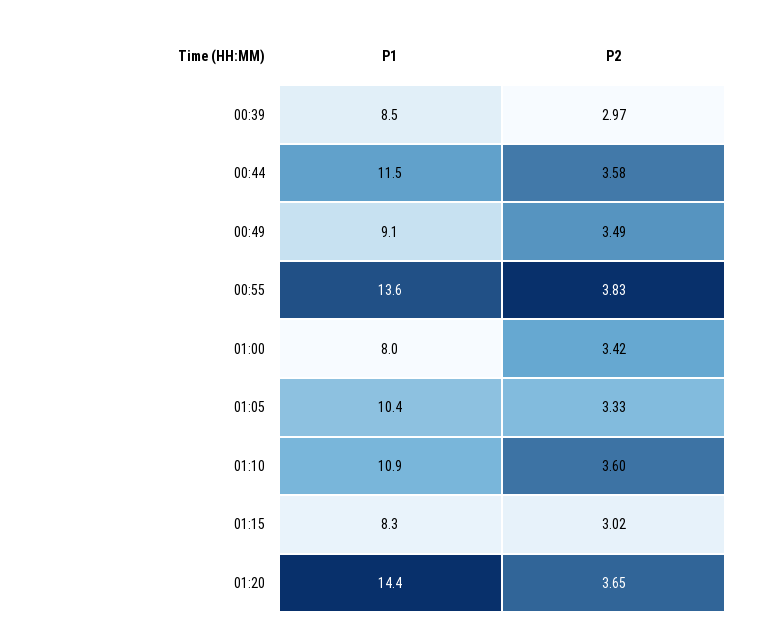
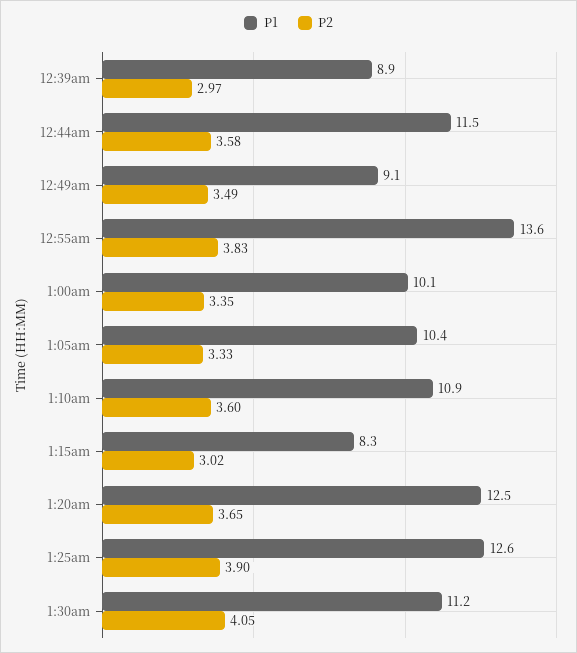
P1, 00:39: 8.5 -> 8.9
P1, 01:00: 8 -> 10.1
P2, 01:00: 3.42 -> 3.35
P1, 01:20: 14.4 -> 12.5
P1, 1:25am: none -> 12.6
P2, 1:25am: none -> 3.9
P1, 1:30am: none -> 11.2
P2, 1:30am: none -> 4.05

